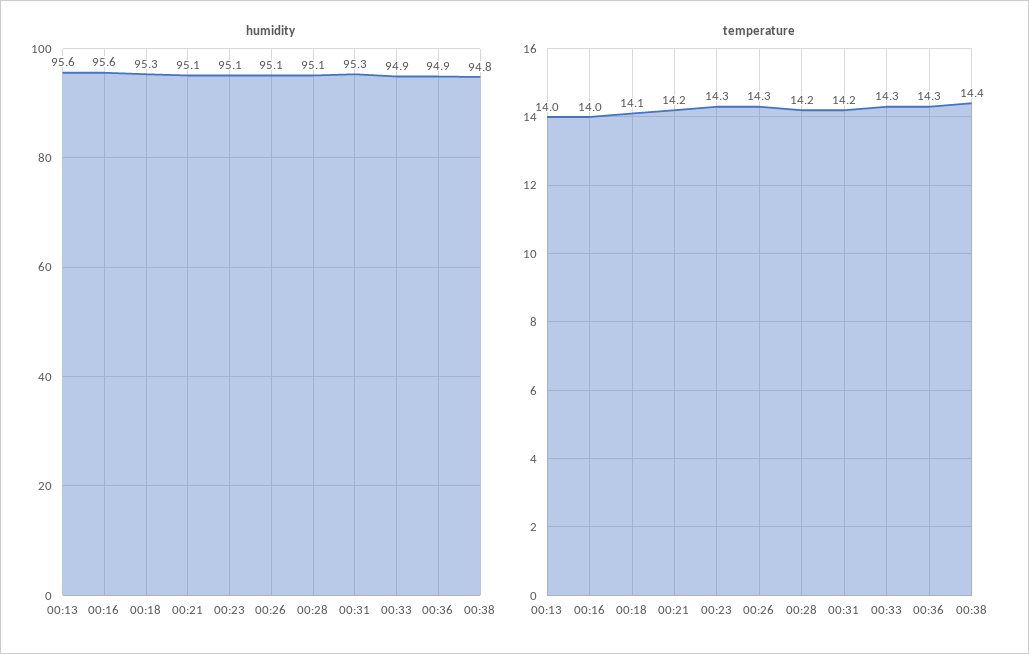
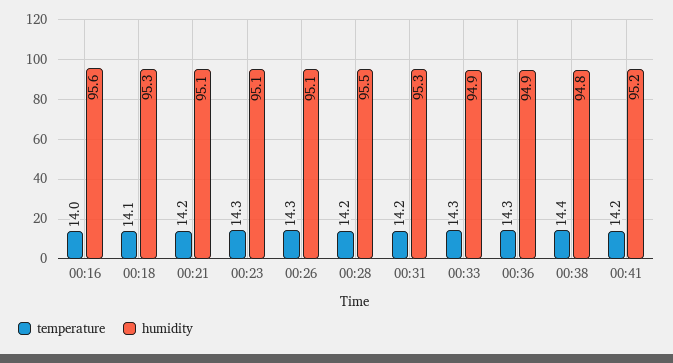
humidity, 00:13: 95.6 -> none
humidity, 00:28: 95.1 -> 95.5
temperature, 00:13: 14 -> none
temperature, 00:41: none -> 14.2
humidity, 00:41: none -> 95.2

